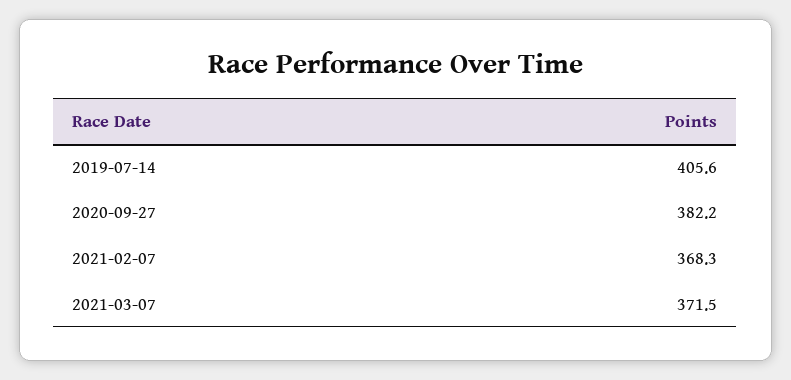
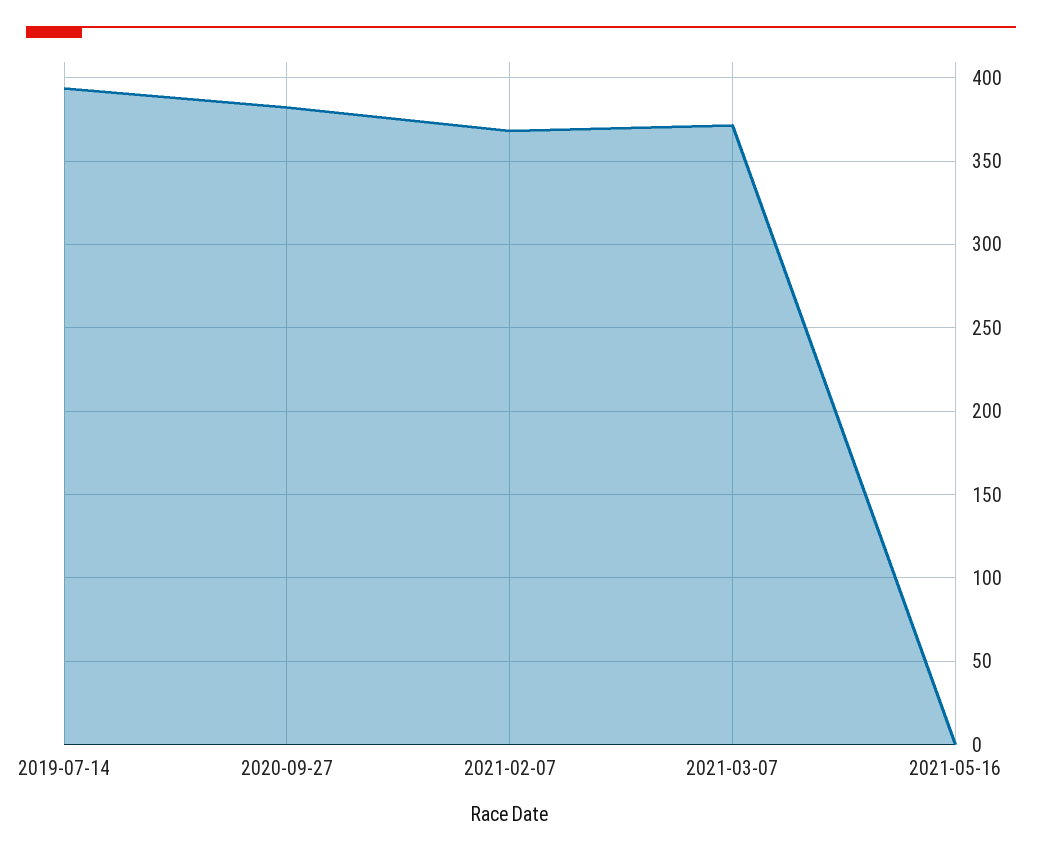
2019-07-14: 405.6 -> 395
2021-05-16: none -> 0

